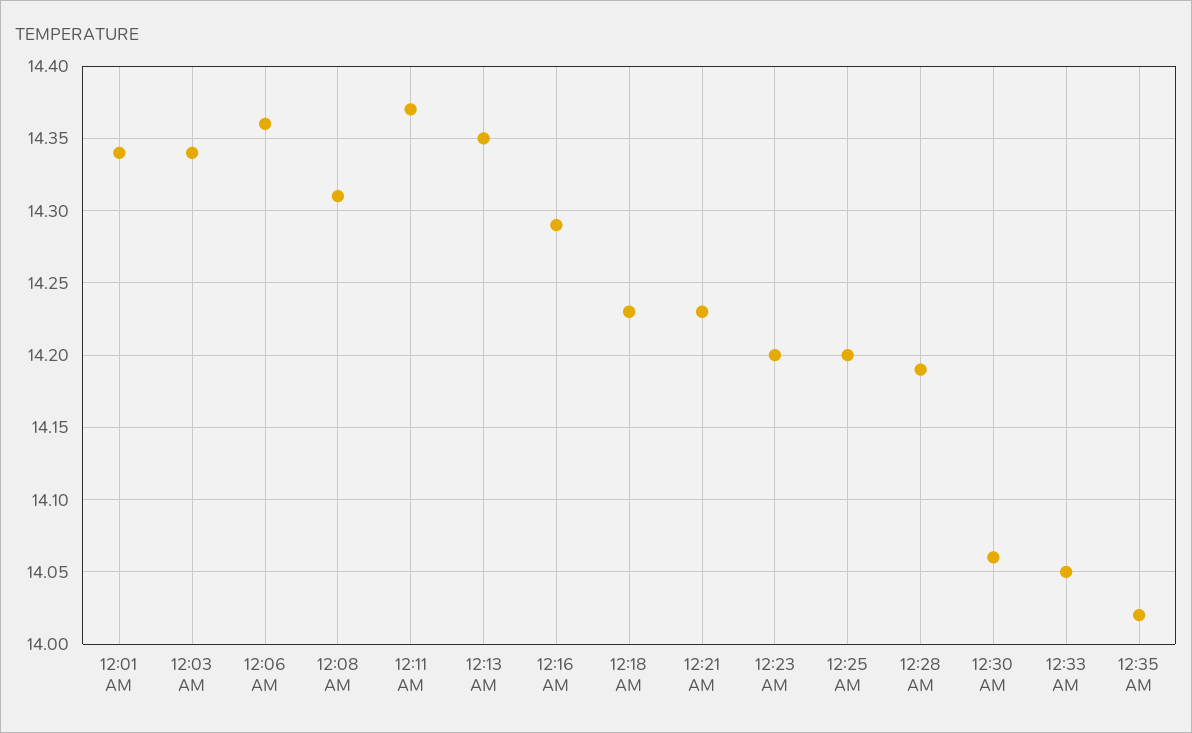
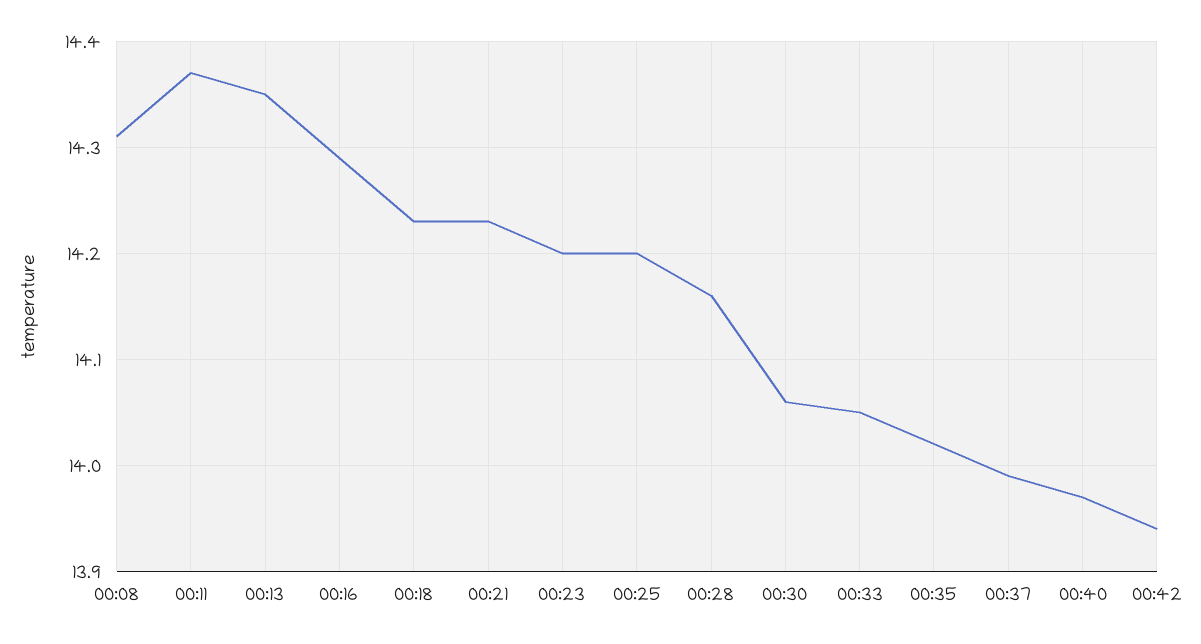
12:01 AM: 14.34 -> none
12:03 AM: 14.34 -> none
12:06 AM: 14.36 -> none
12:28 AM: 14.19 -> 14.16
00:37: none -> 13.99
00:40: none -> 13.97
00:42: none -> 13.94

